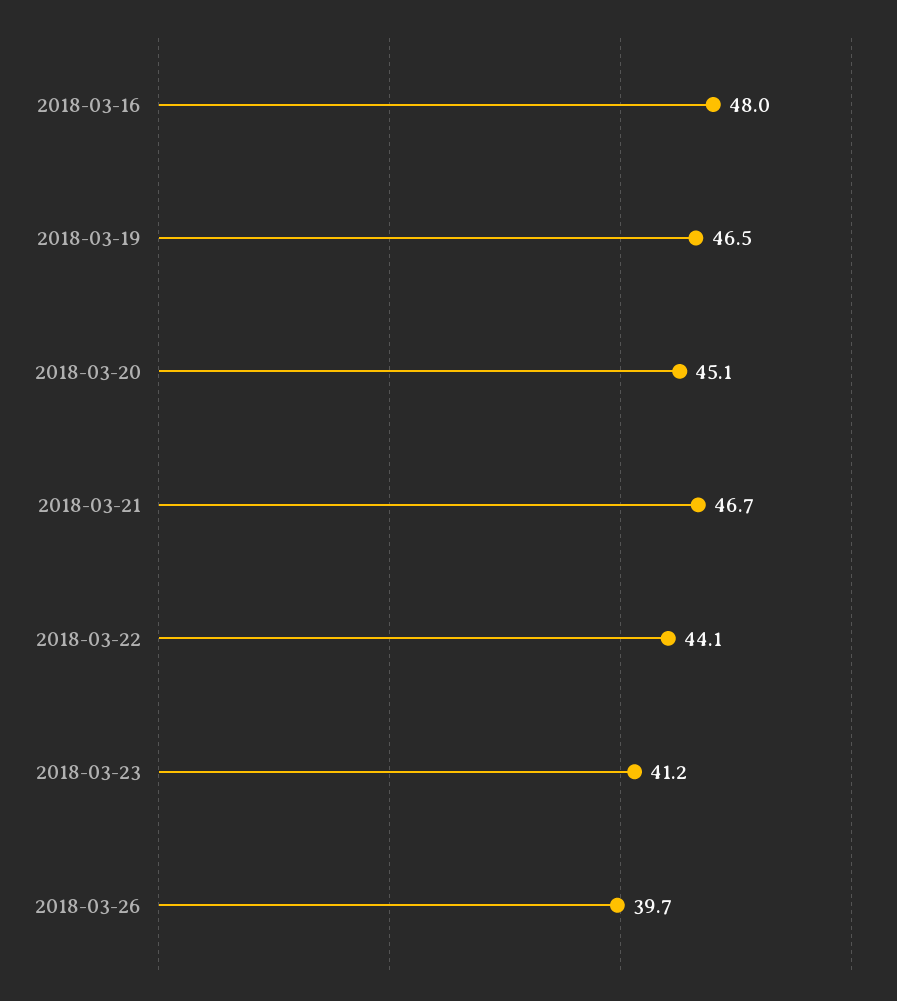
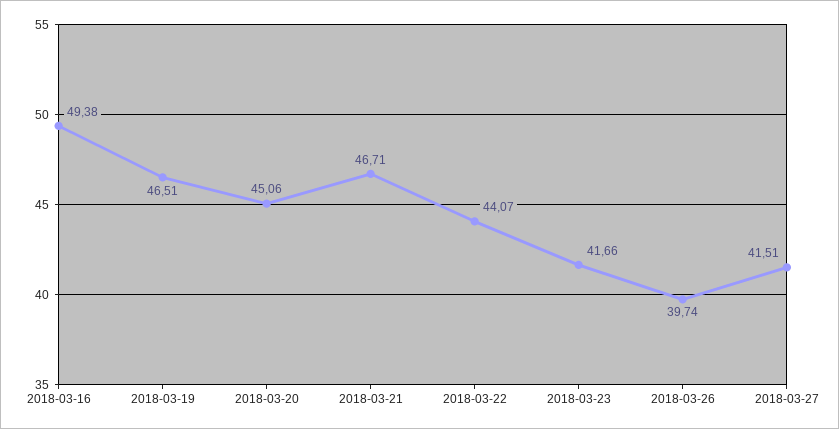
2018-03-16: 48 -> 49.38
2018-03-23: 41.2 -> 41.66
2018-03-27: none -> 41.51

